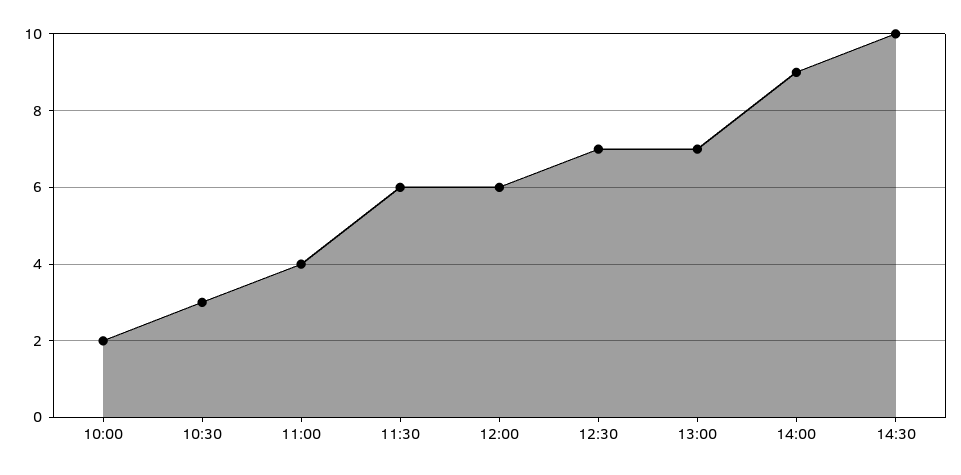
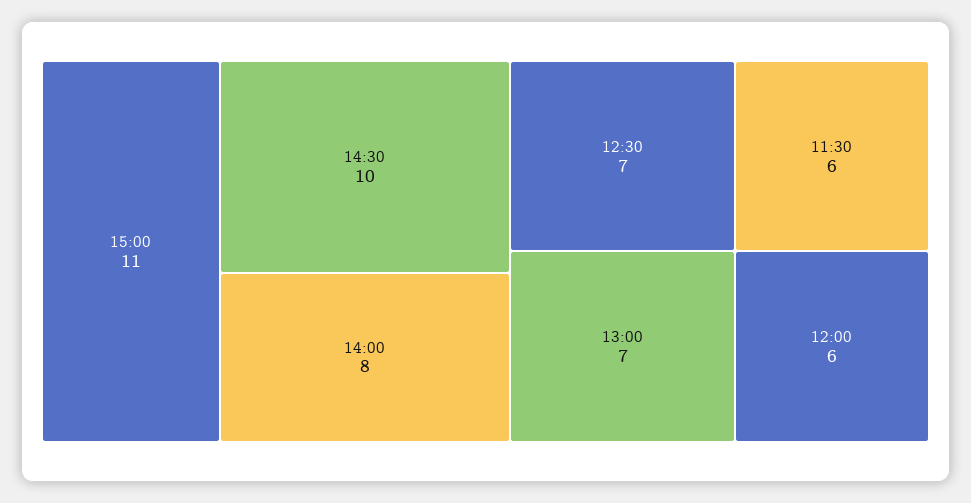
10:00: 2 -> none
10:30: 3 -> none
11:00: 4 -> none
14:00: 9 -> 8
15:00: none -> 11

